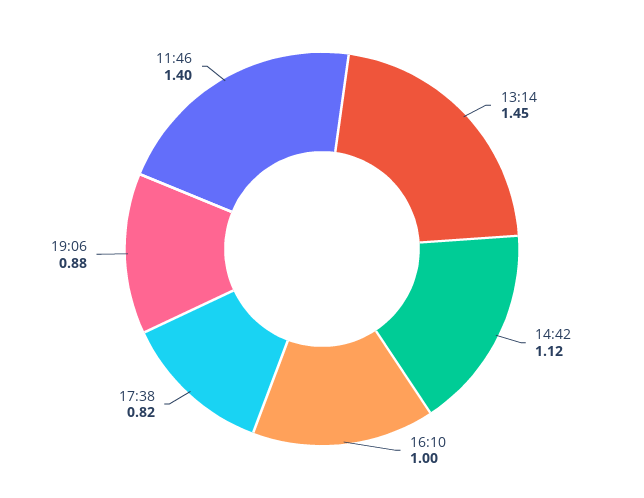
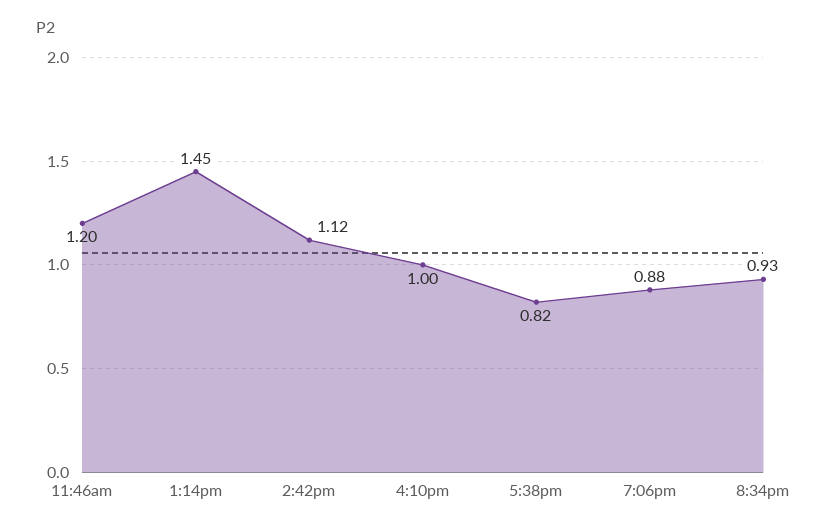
11:46: 1.4 -> 1.2
8:34pm: none -> 0.93

